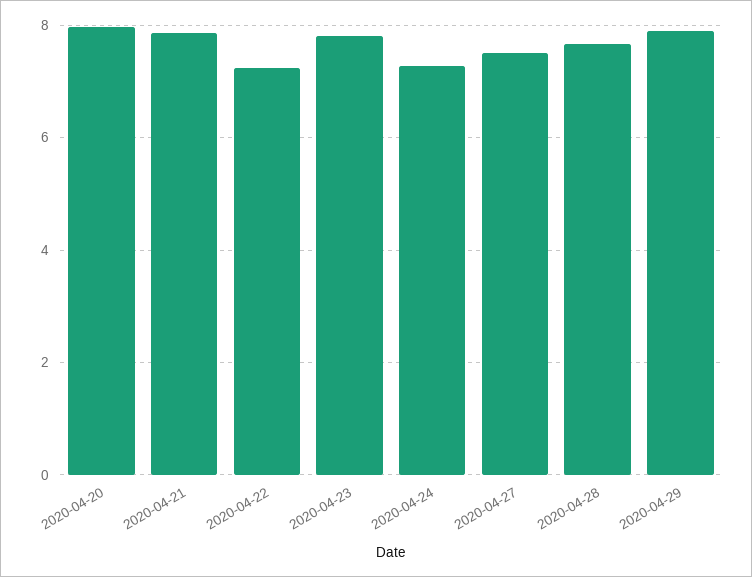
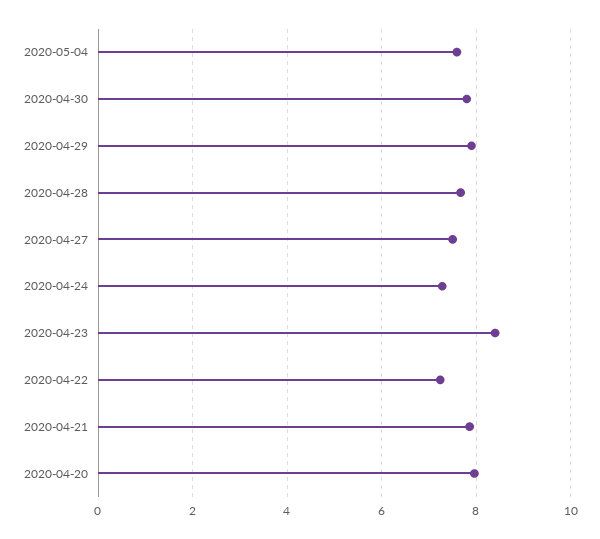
2020-04-23: 7.8 -> 8.4
2020-05-04: none -> 7.6
2020-04-30: none -> 7.8

